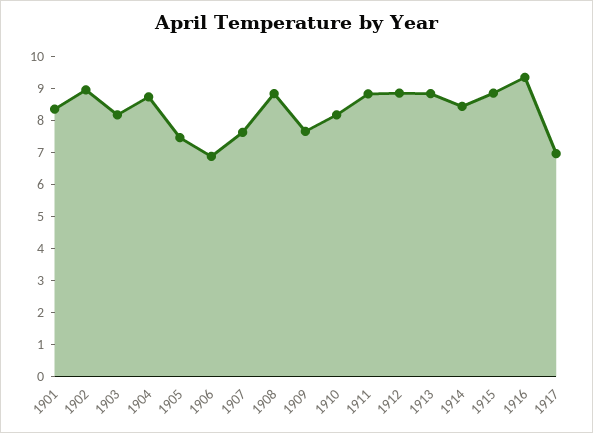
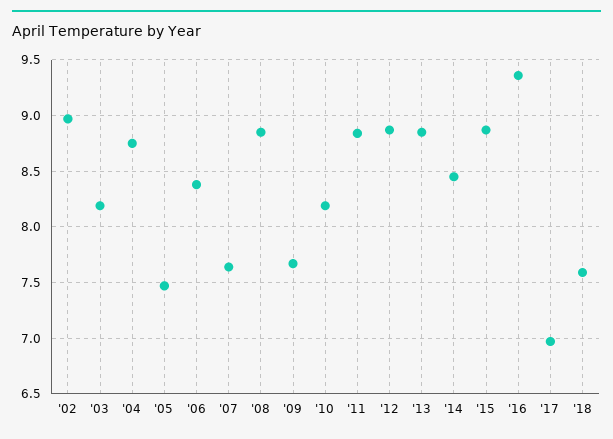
1901: 8.5 -> none
1906: 7 -> 8.4
'18: none -> 7.6

